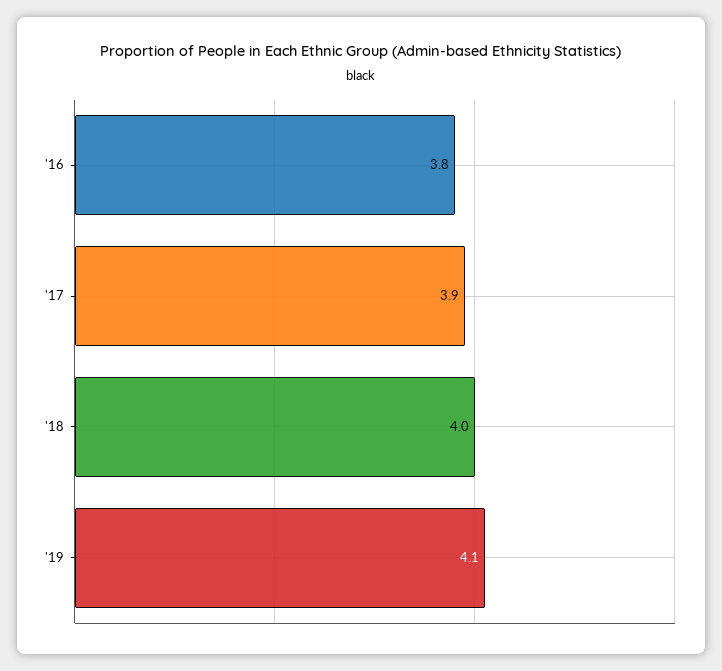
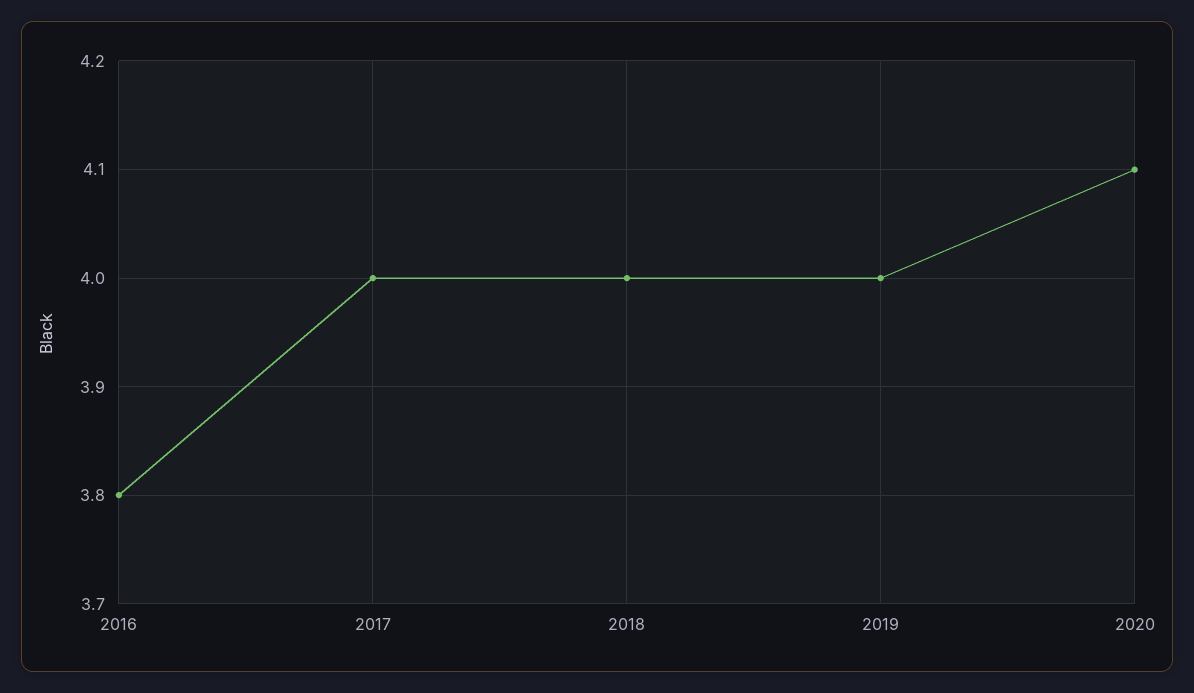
'17: 3.9 -> 4
'19: 4.1 -> 4
2020: none -> 4.1

